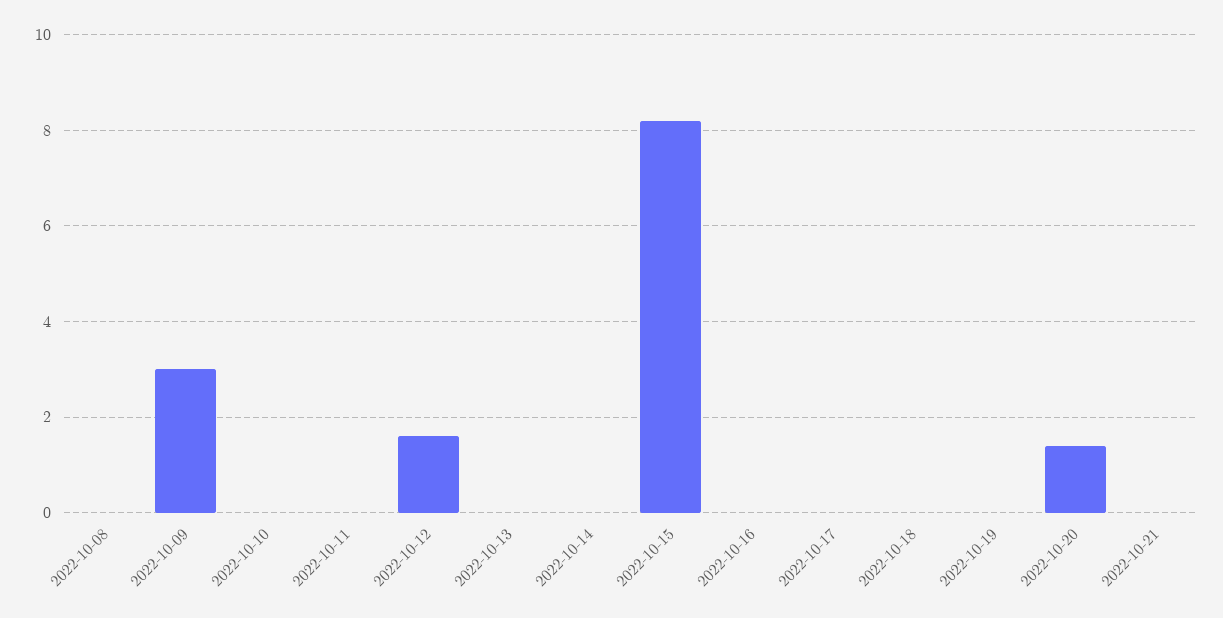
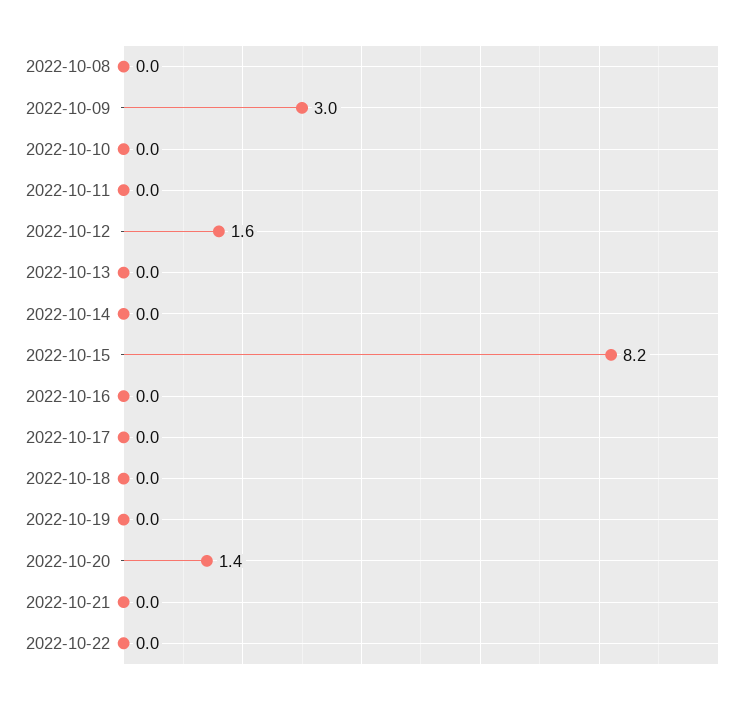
2022-10-22: none -> 0

